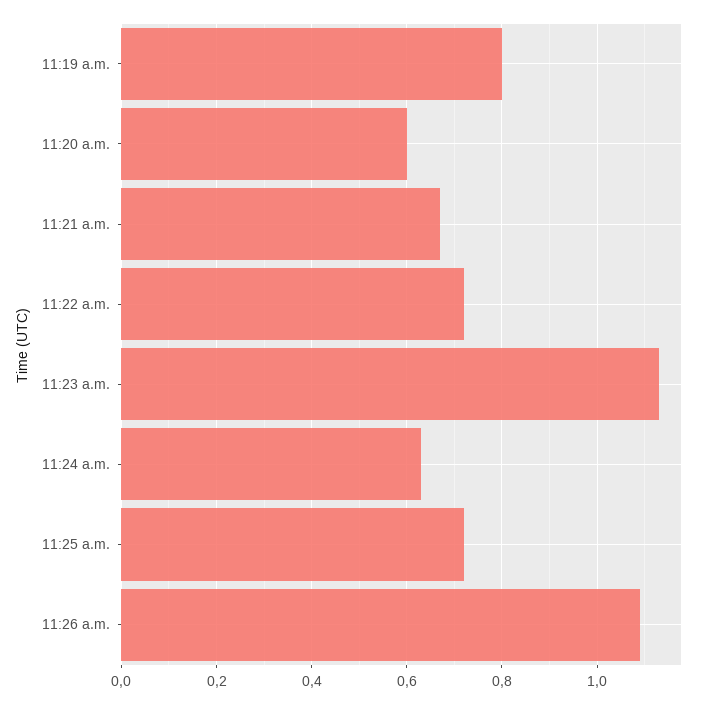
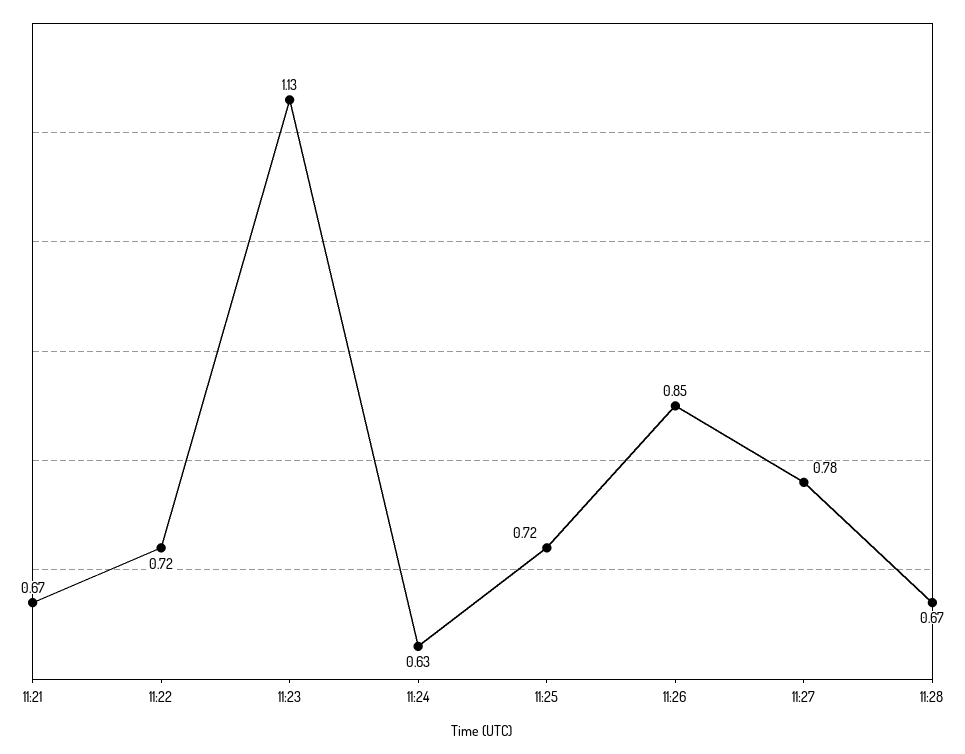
11:19 a.m.: 0.8 -> none
11:20 a.m.: 0.6 -> none
11:26 a.m.: 1.1 -> 0.85
11:27: none -> 0.78
11:28: none -> 0.67

